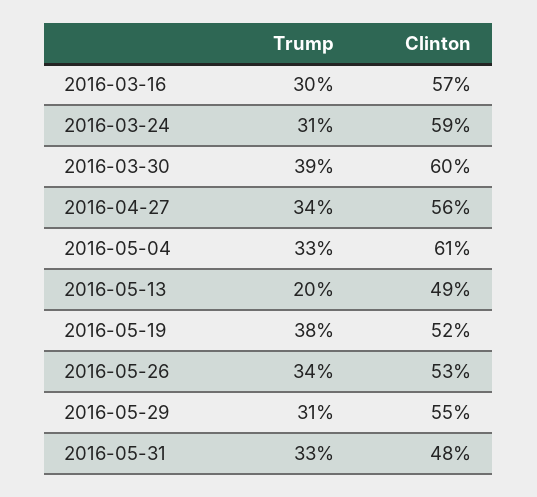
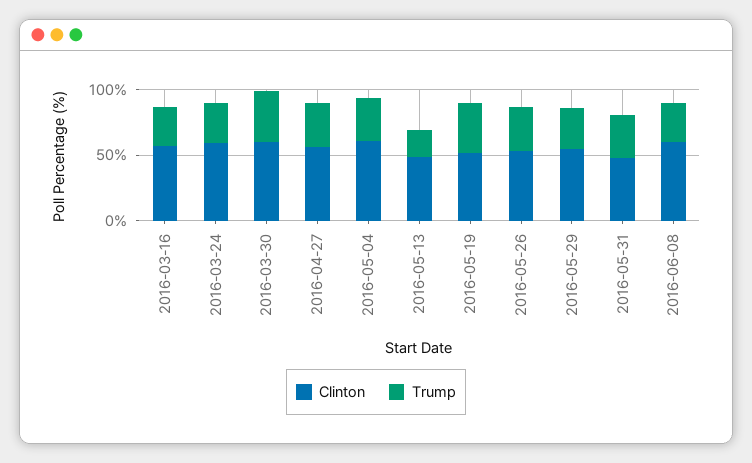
Clinton, 2016-06-08: none -> 60
Trump, 2016-06-08: none -> 30

